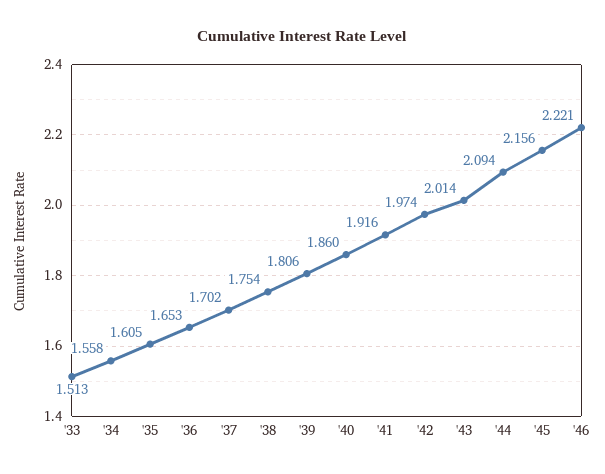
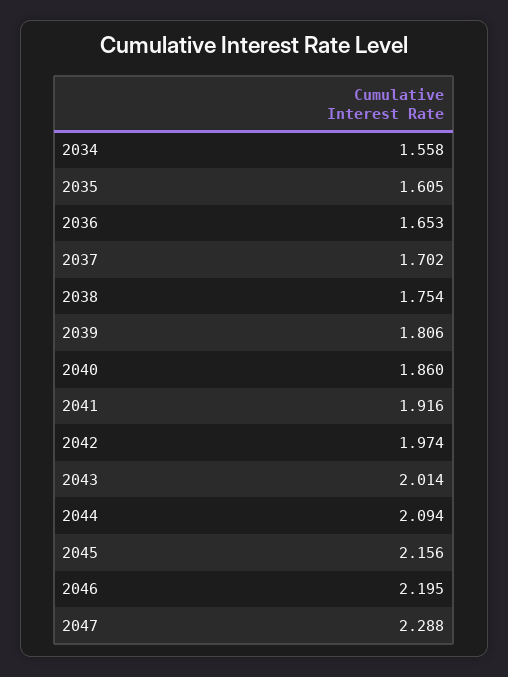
'33: 1.513 -> none
'46: 2.221 -> 2.195
2047: none -> 2.288

